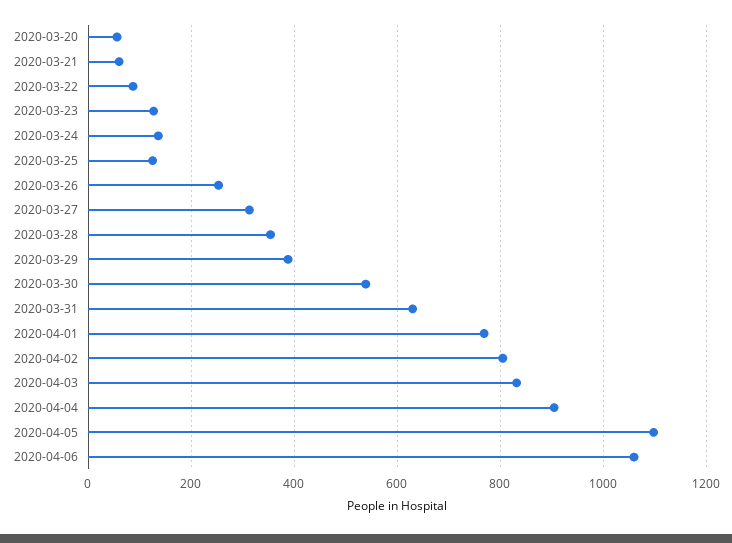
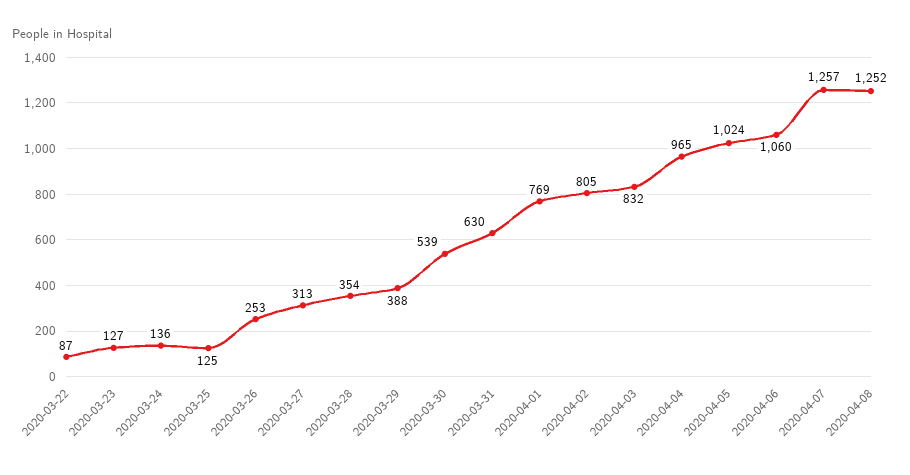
2020-03-20: 60 -> none
2020-03-21: 60 -> none
2020-04-04: 900 -> 965
2020-04-05: 1100 -> 1024
2020-04-07: none -> 1257
2020-04-08: none -> 1252

